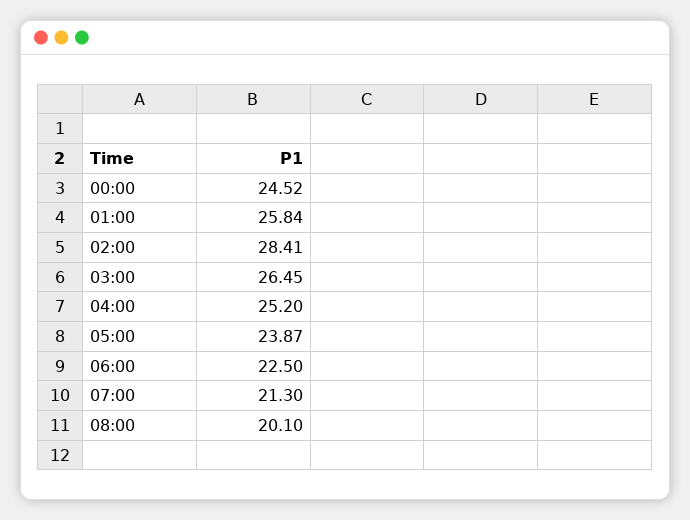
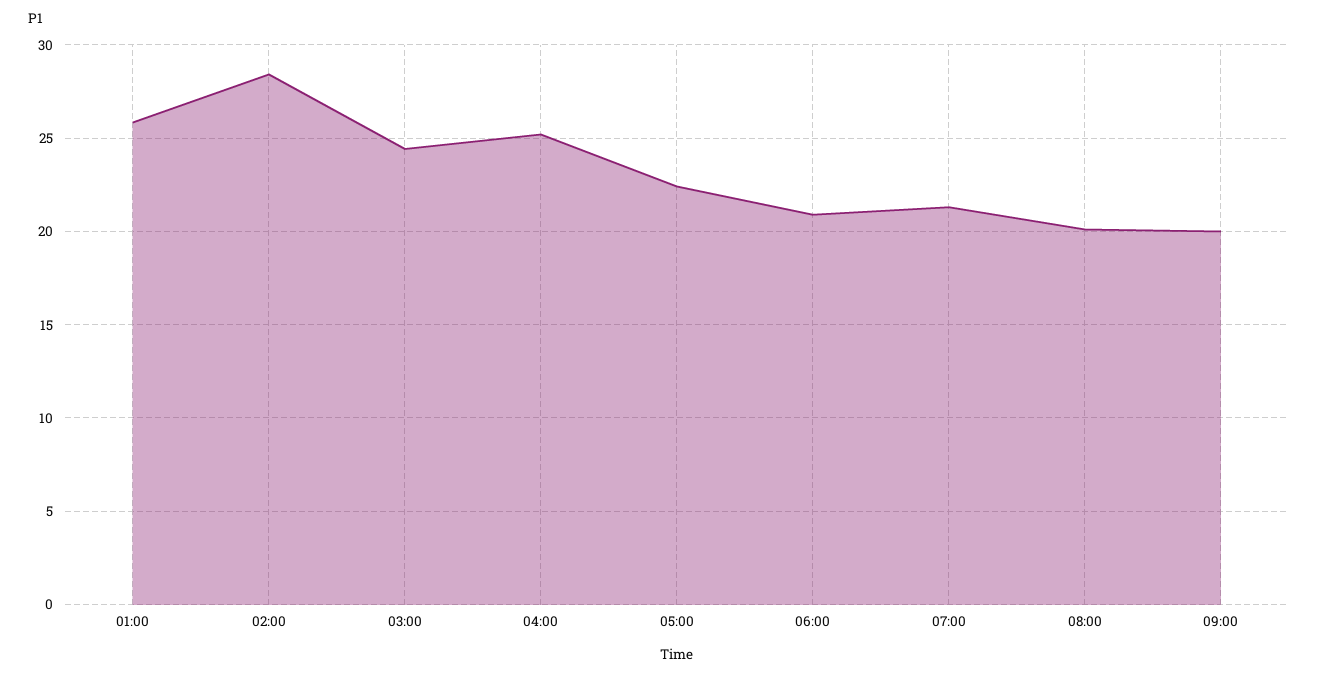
00:00: 24.52 -> none
03:00: 26.45 -> 24.5
05:00: 23.87 -> 22.5
06:00: 22.5 -> 21
09:00: none -> 20

